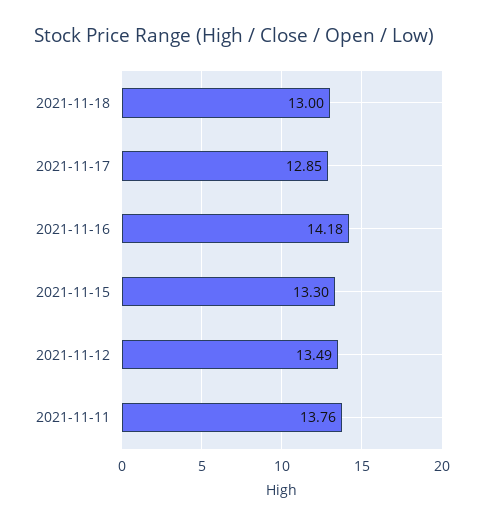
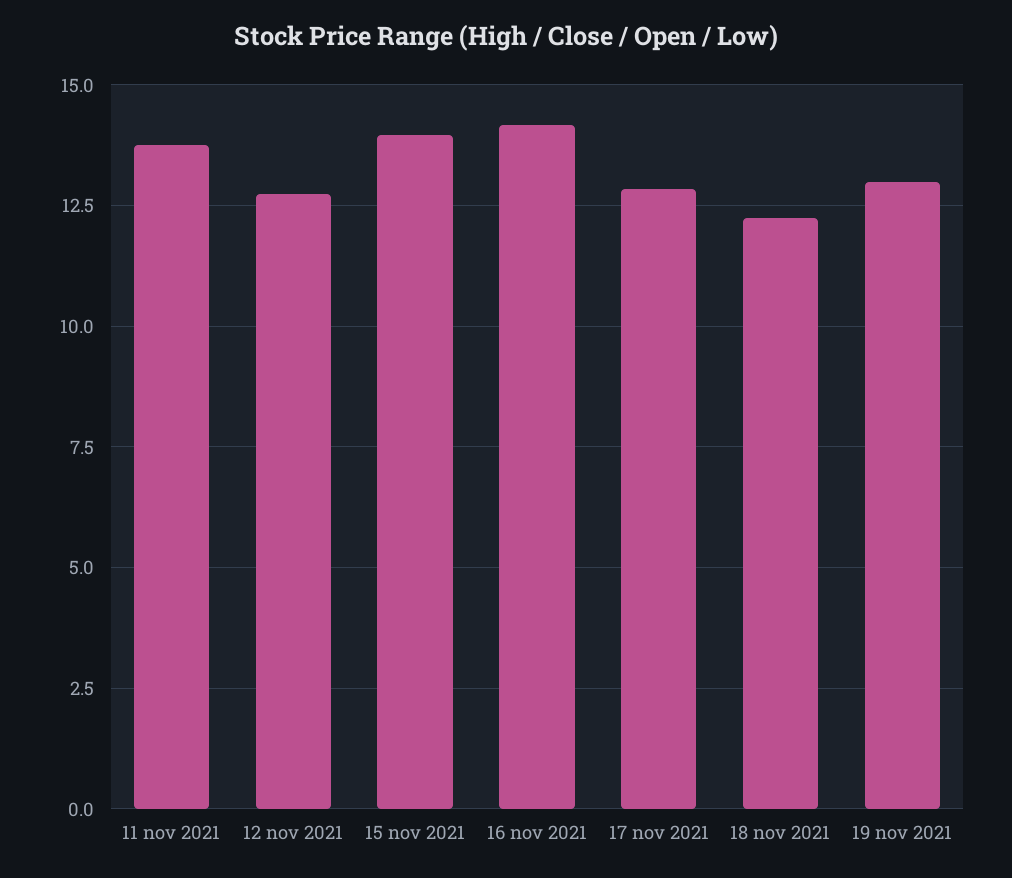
2021-11-18: 13 -> 12.25
2021-11-15: 13.3 -> 14
2021-11-12: 13.49 -> 12.75
19 nov 2021: none -> 13

